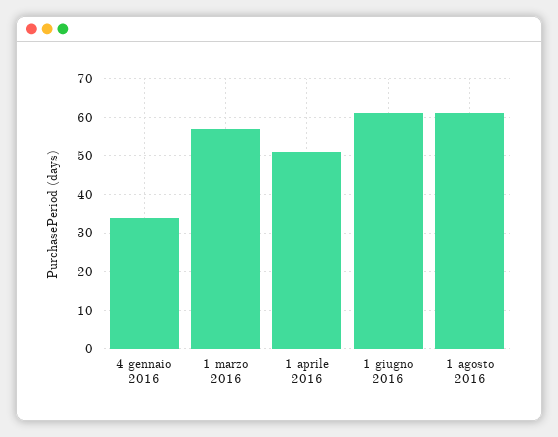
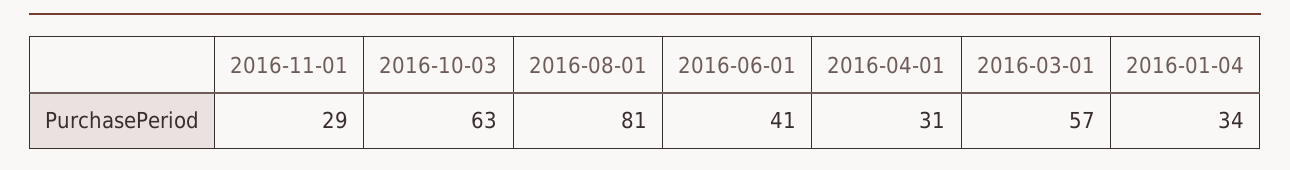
1 aprile 2016: 50 -> 31
1 giugno 2016: 60 -> 41
1 agosto 2016: 60 -> 81
2016-11-01: none -> 29
2016-10-03: none -> 63

